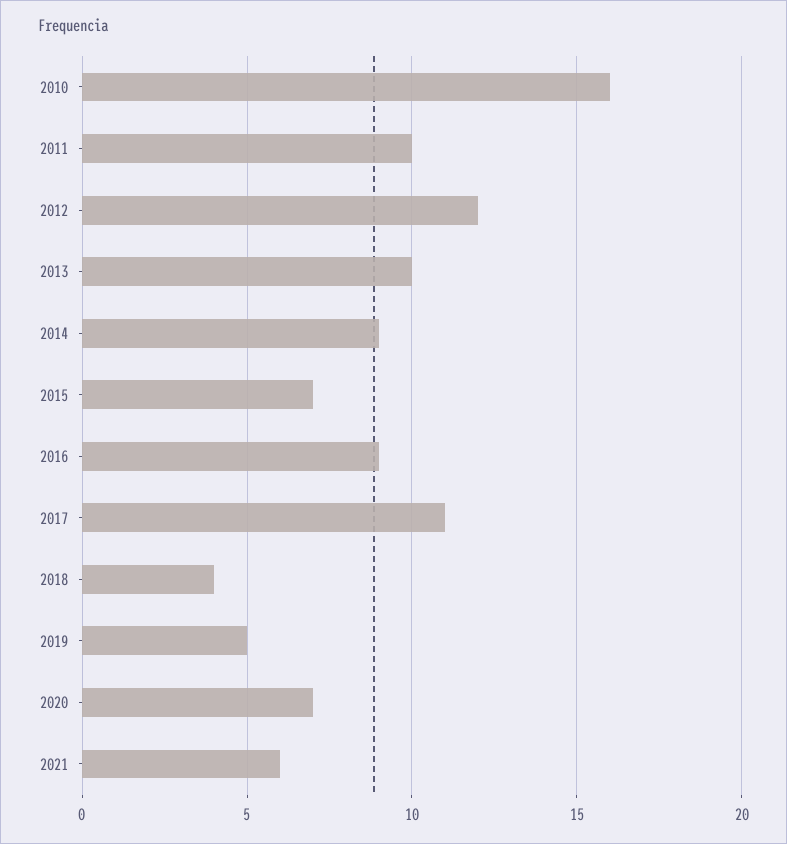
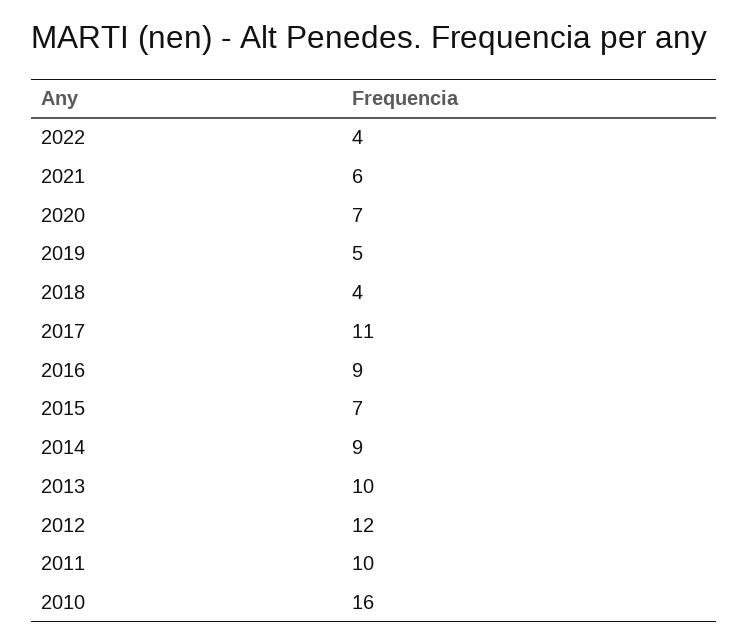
2022: none -> 4

